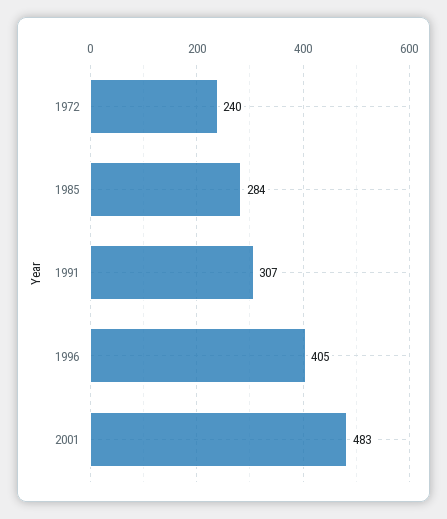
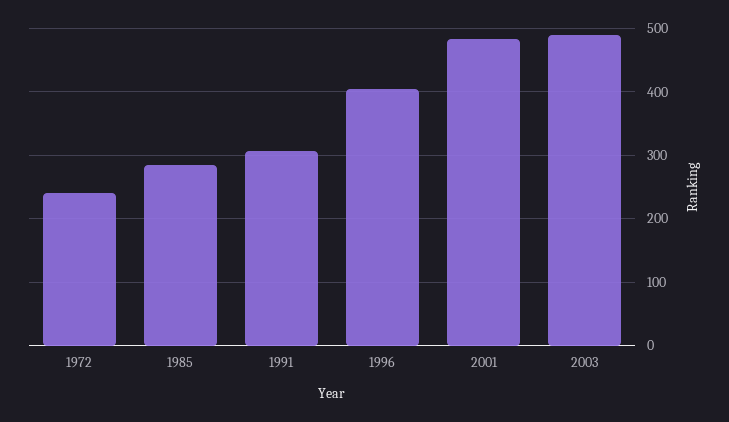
2003: none -> 490

